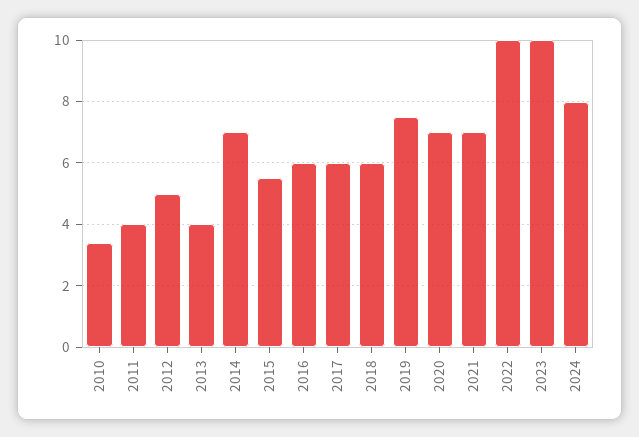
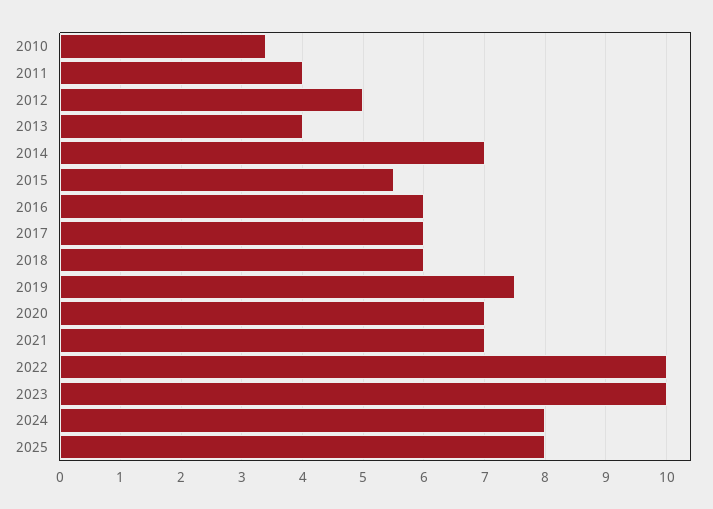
2025: none -> 8

